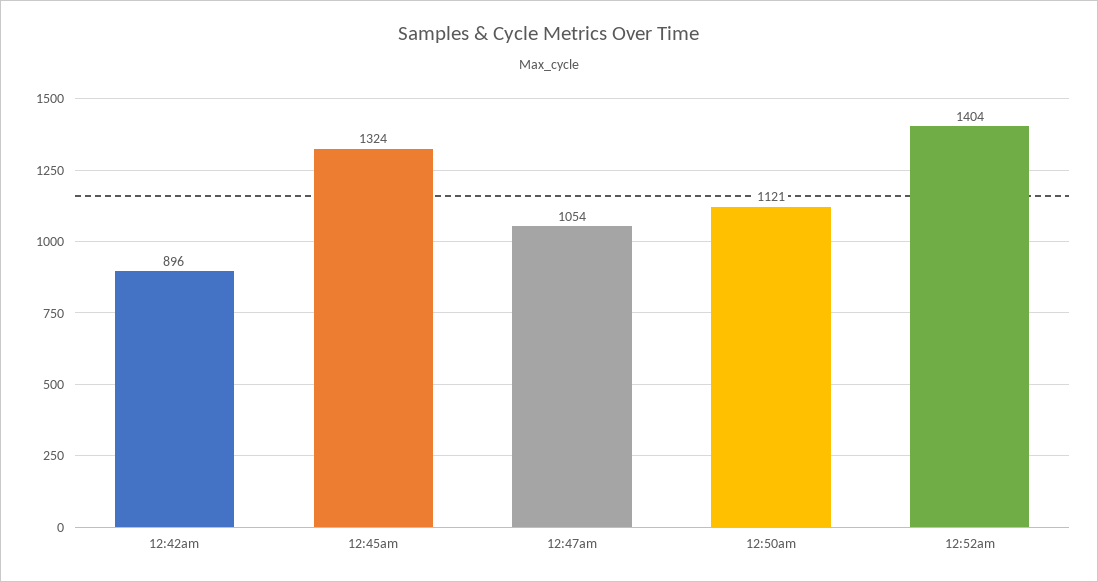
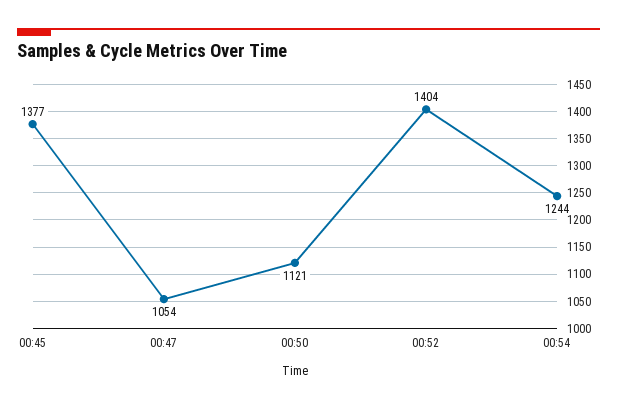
12:42am: 896 -> none
12:45am: 1324 -> 1377
00:54: none -> 1244

